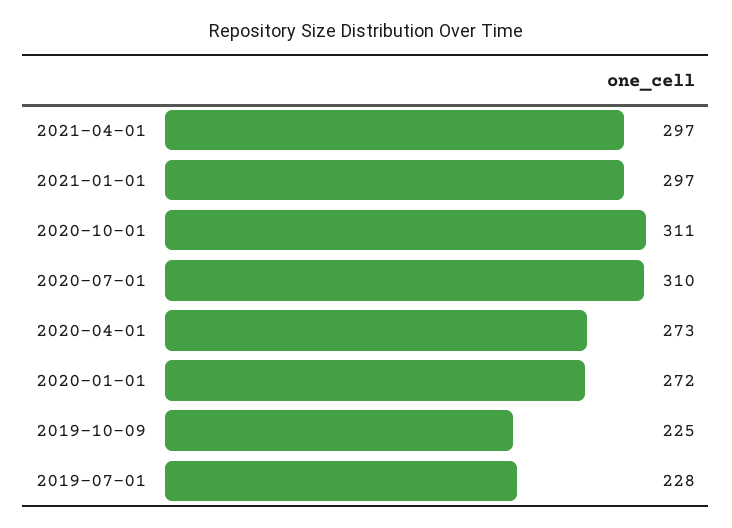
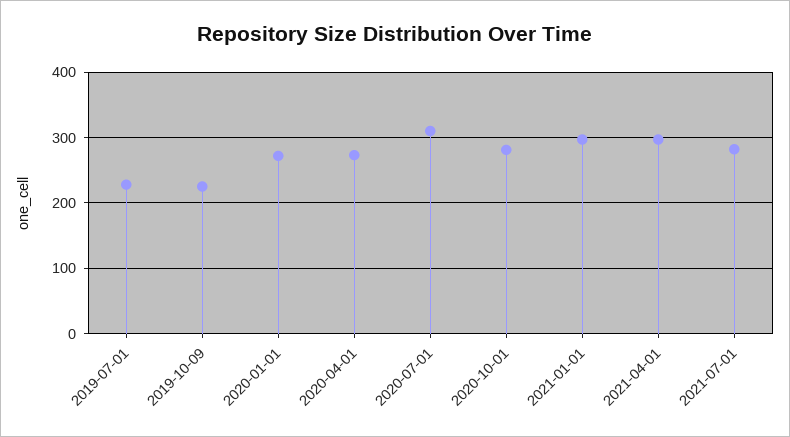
2020-10-01: 311 -> 280
2021-07-01: none -> 280

